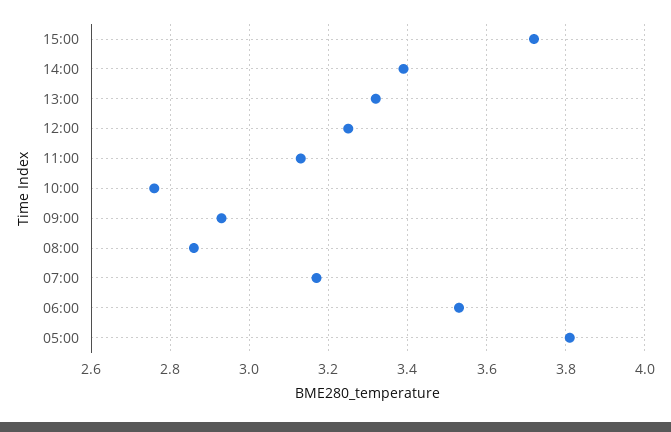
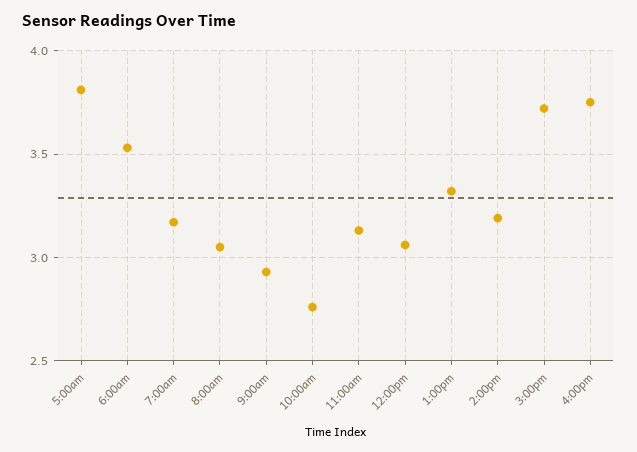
14:00: 3.4 -> 3.2
12:00: 3.25 -> 3.05
08:00: 2.85 -> 3.05
4:00pm: none -> 3.75

